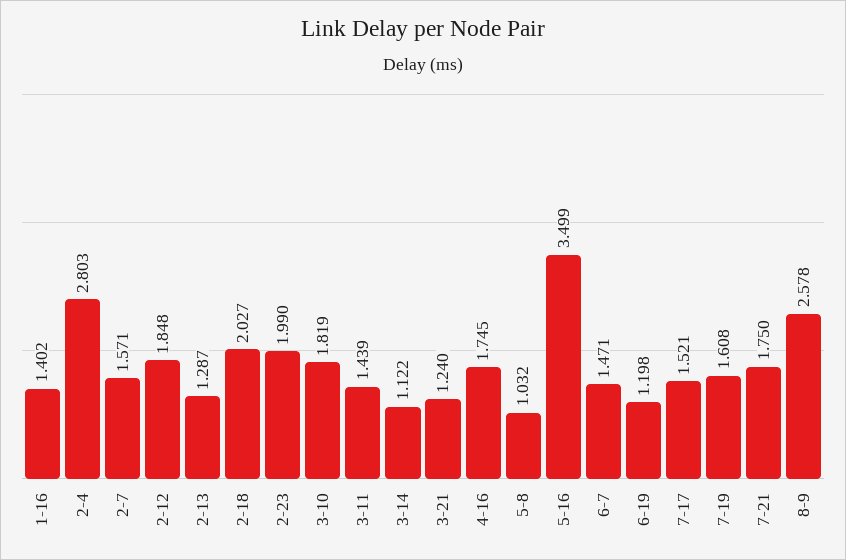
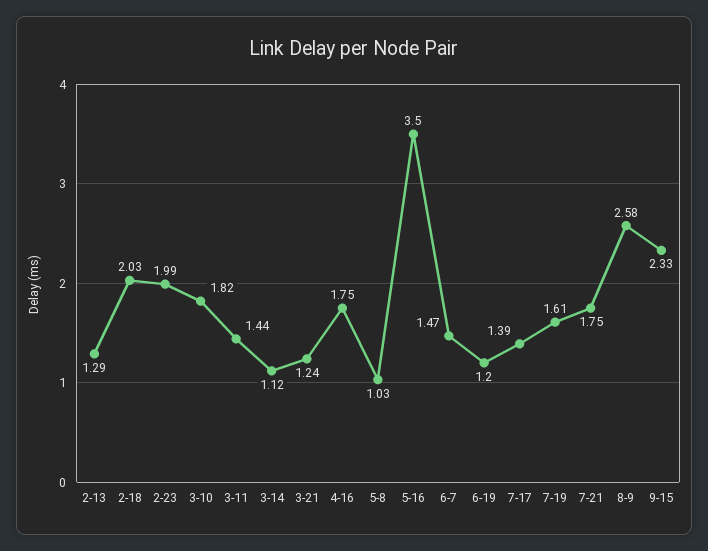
1-16: 1.402 -> none
2-4: 2.803 -> none
2-7: 1.571 -> none
2-12: 1.848 -> none
7-17: 1.521 -> 1.39
9-15: none -> 2.33

